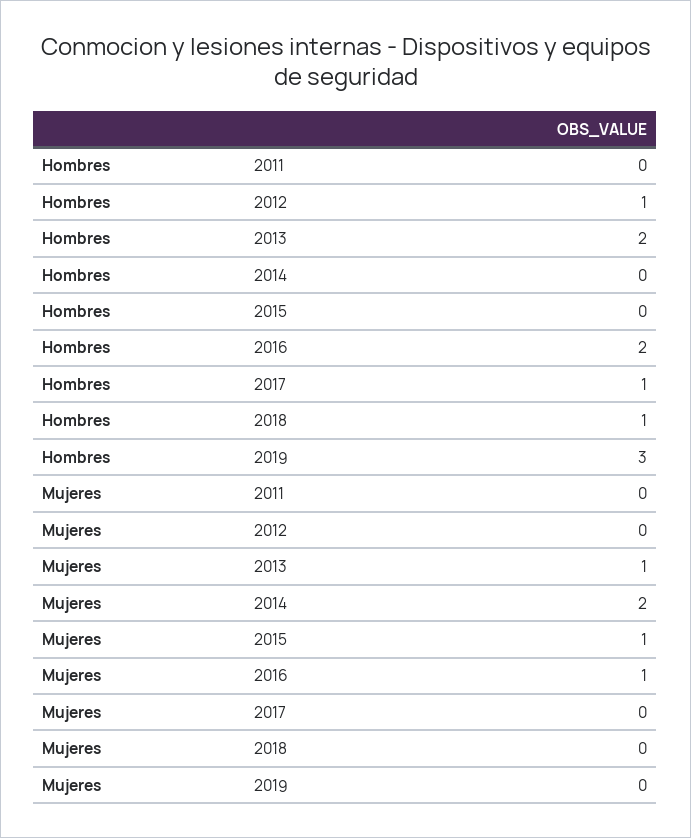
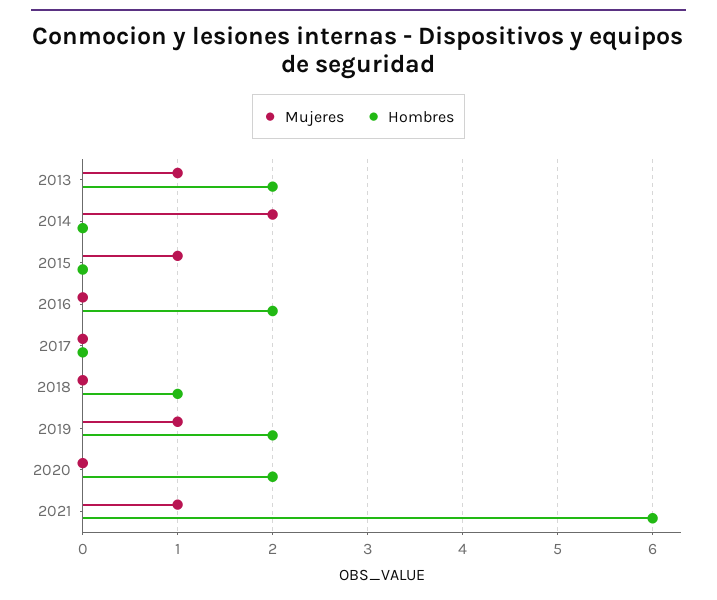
Hombres, 2011: 0 -> none
Hombres, 2012: 1 -> none
Hombres, 2017: 1 -> 0
Hombres, 2019: 3 -> 2
Mujeres, 2011: 0 -> none
Mujeres, 2012: 0 -> none
Mujeres, 2016: 1 -> 0
Mujeres, 2019: 0 -> 1
Mujeres, 2020: none -> 0
Hombres, 2020: none -> 2
Mujeres, 2021: none -> 1
Hombres, 2021: none -> 6

